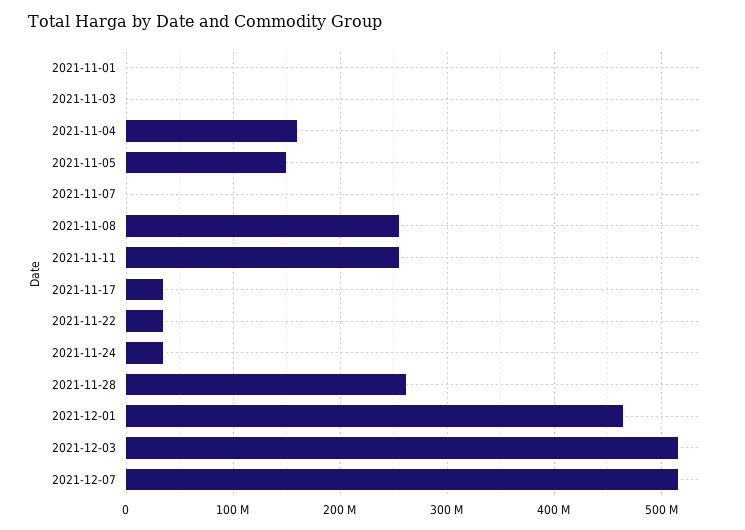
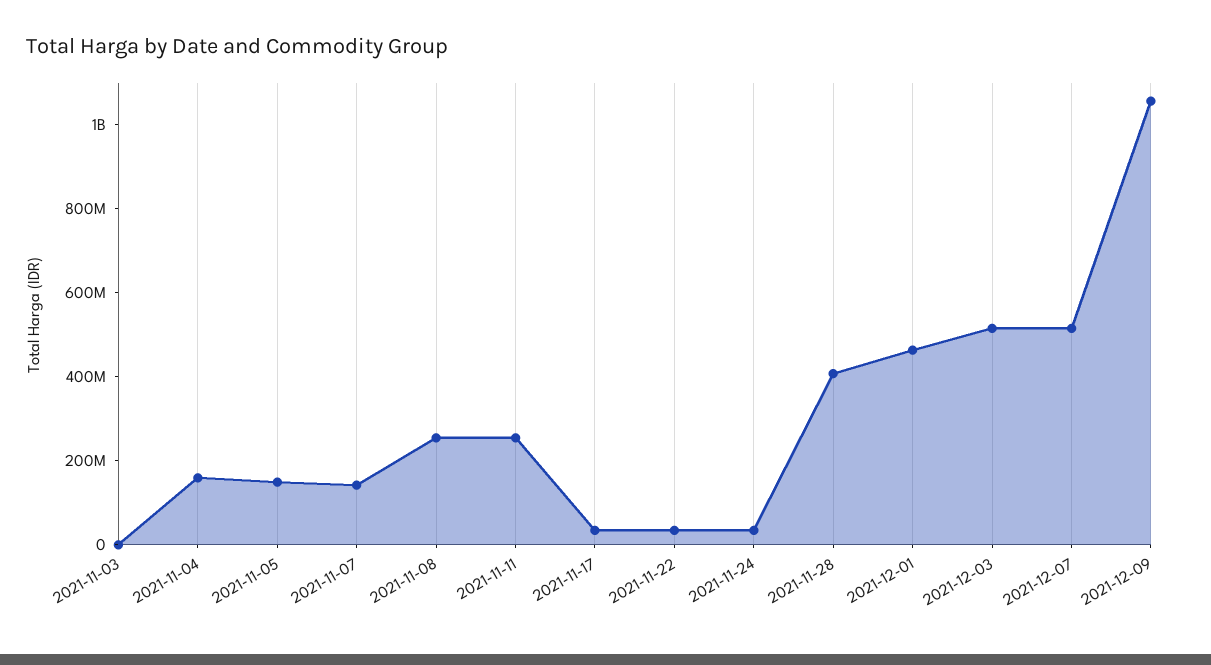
2021-11-01: 0 -> none
2021-11-07: 0 -> 150000000
2021-11-28: 260000000 -> 400000000
2021-12-09: none -> 1050000000

